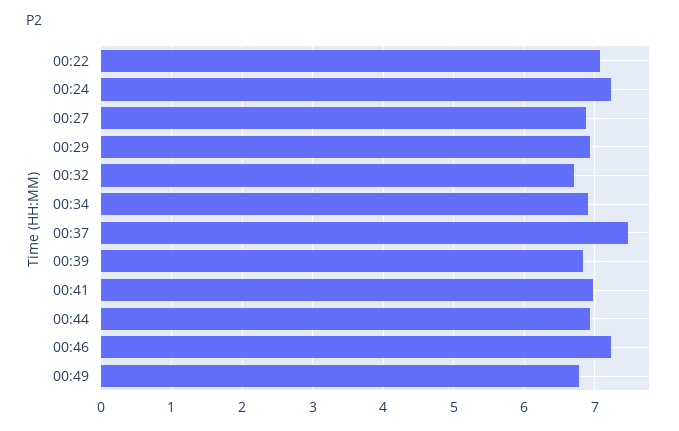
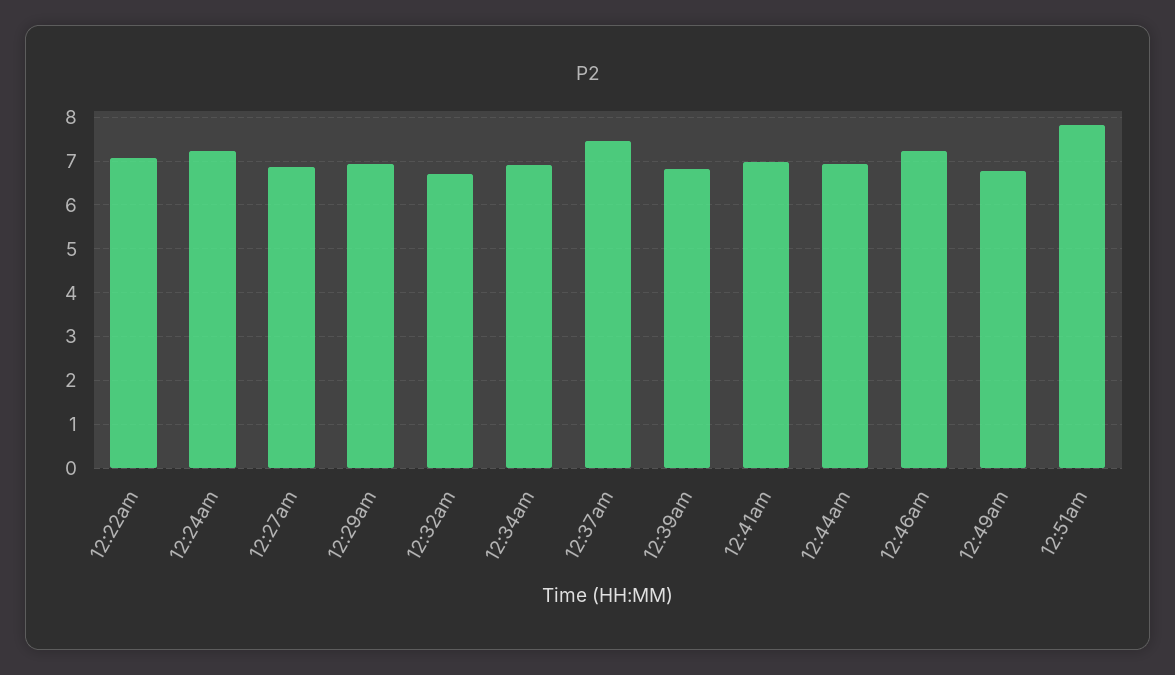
12:51am: none -> 7.8

